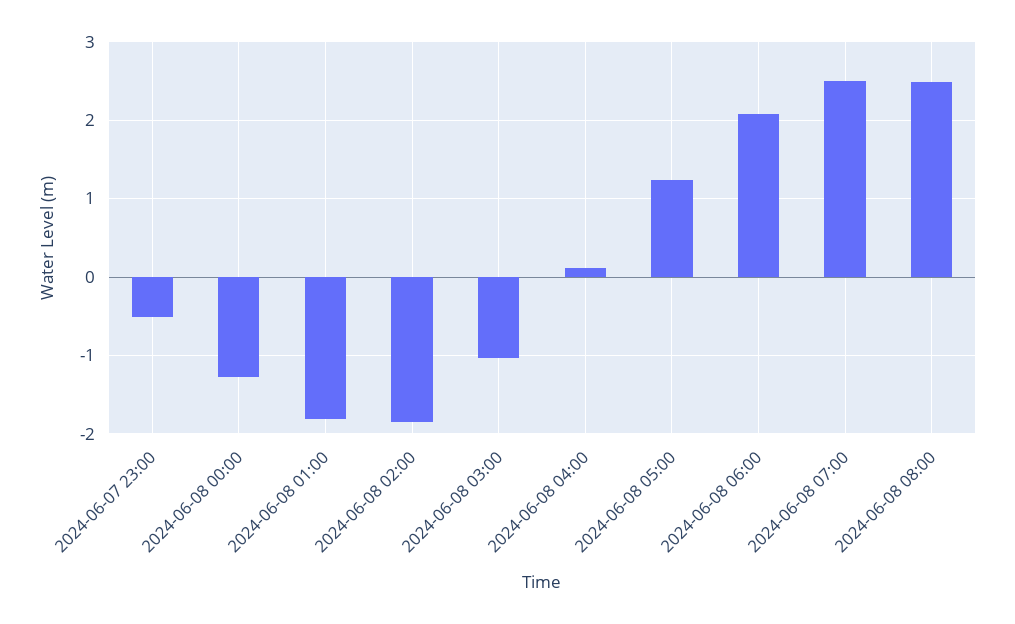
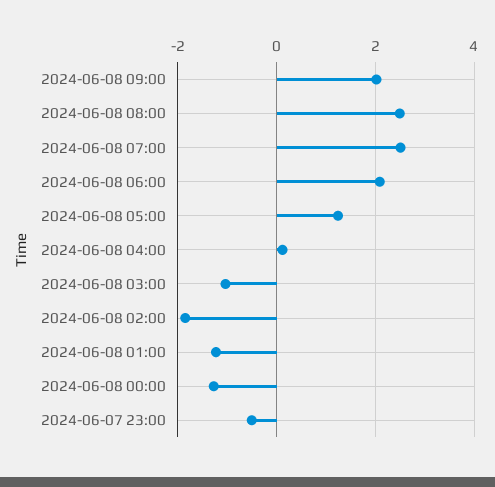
2024-06-08 01:00: -1.8 -> -1.2
2024-06-08 09:00: none -> 2

